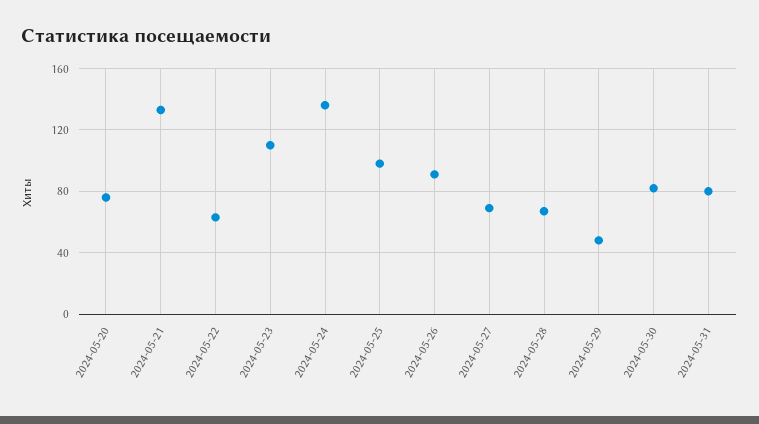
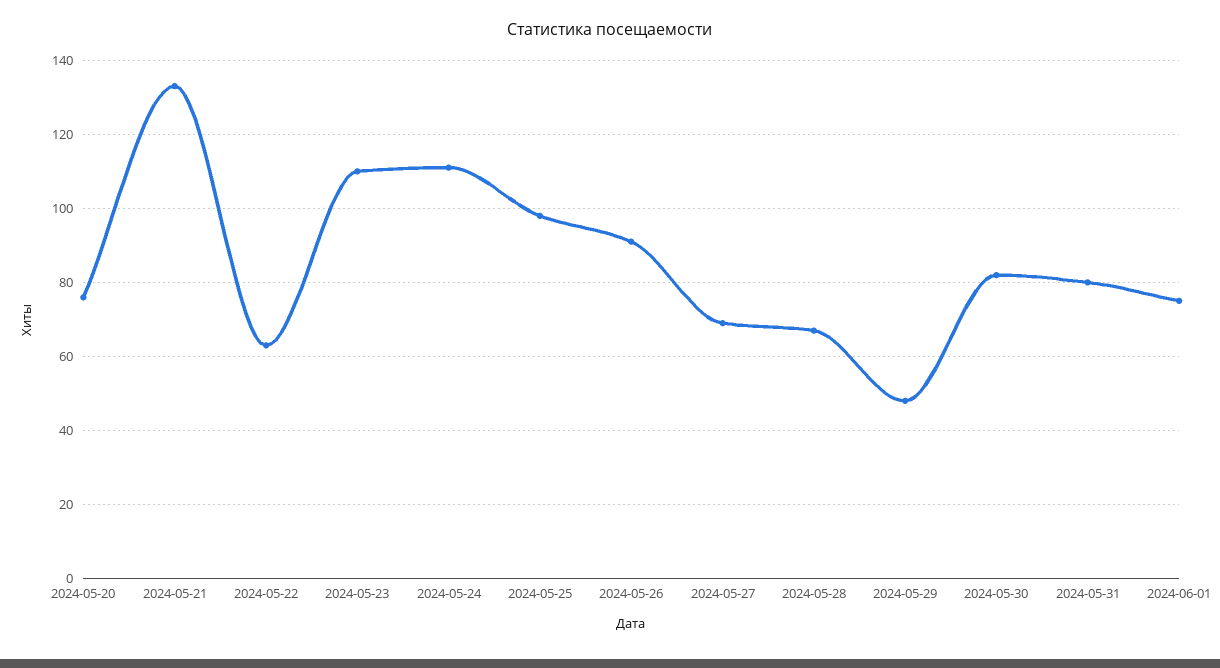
2024-05-24: 135 -> 110
2024-06-01: none -> 75

